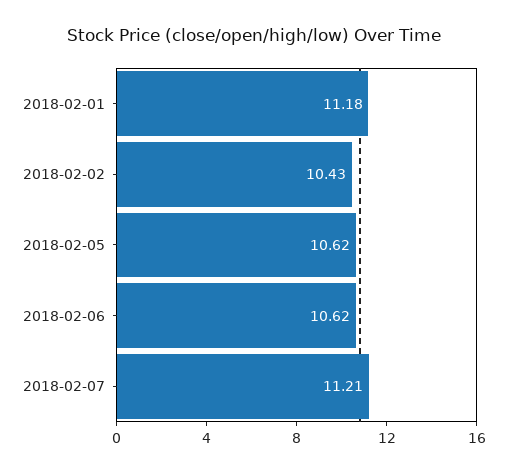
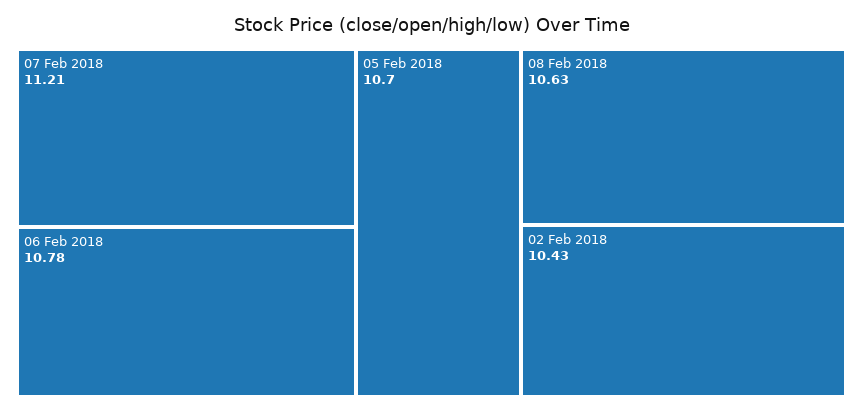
2018-02-01: 11.18 -> none
2018-02-05: 10.62 -> 10.7
2018-02-06: 10.62 -> 10.78
08 Feb 2018: none -> 10.63

